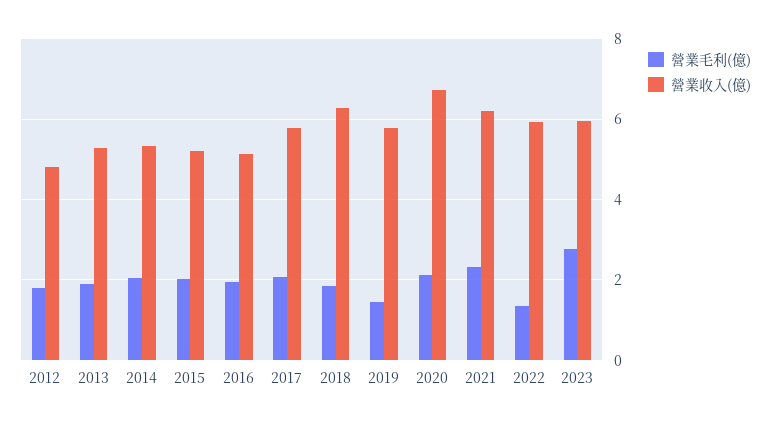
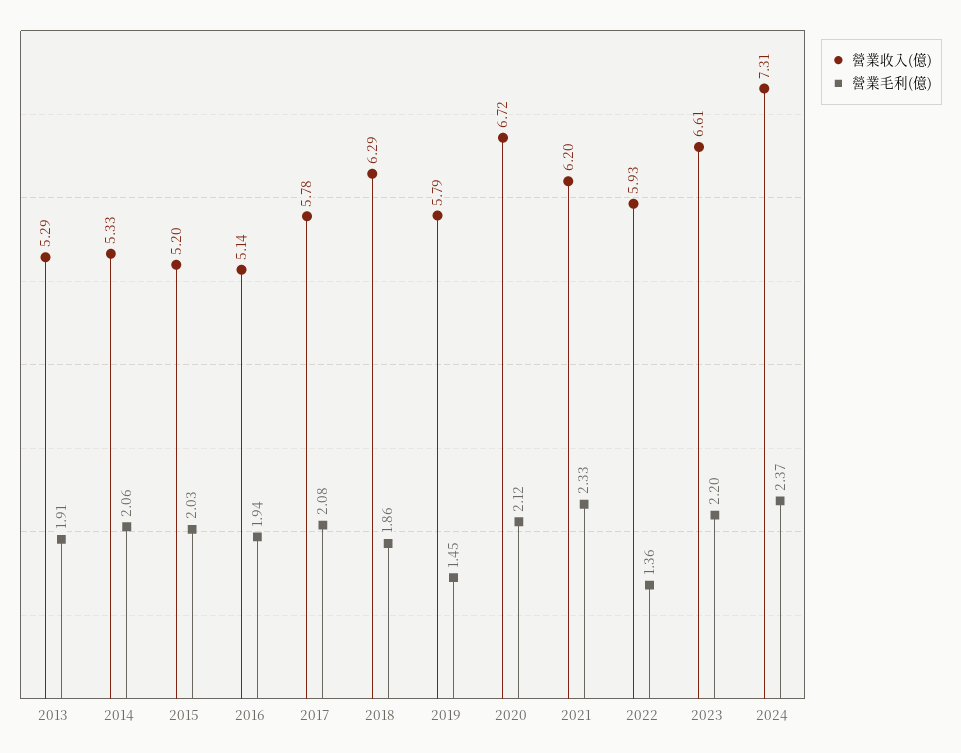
營業毛利(億), 2012: 1.8 -> none
營業收入(億), 2012: 4.8 -> none
營業毛利(億), 2023: 2.8 -> 2.2
營業收入(億), 2023: 6 -> 6.61
營業收入(億), 2024: none -> 7.31
營業毛利(億), 2024: none -> 2.37

